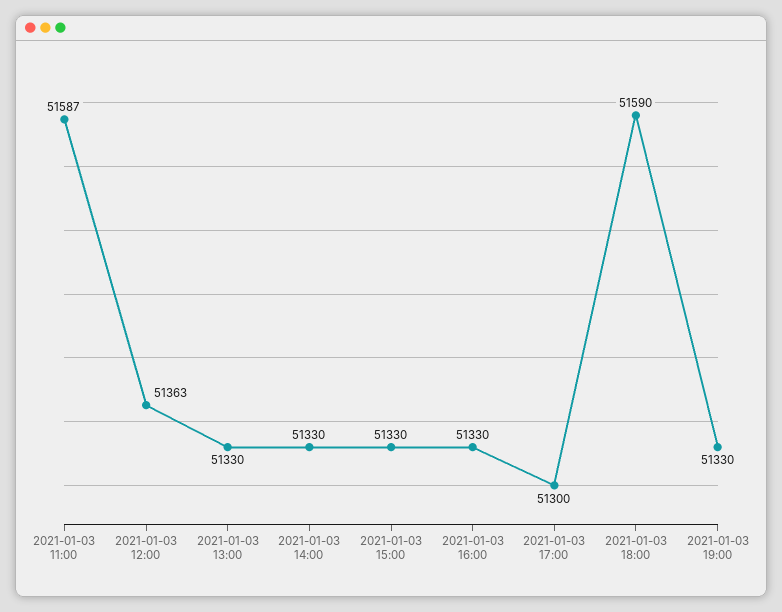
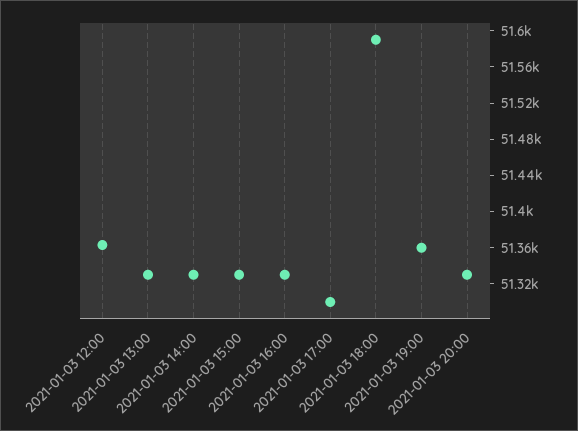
2021-01-03 11:00: 51587 -> none
2021-01-03 19:00: 51330 -> 51360
2021-01-03 20:00: none -> 51330

